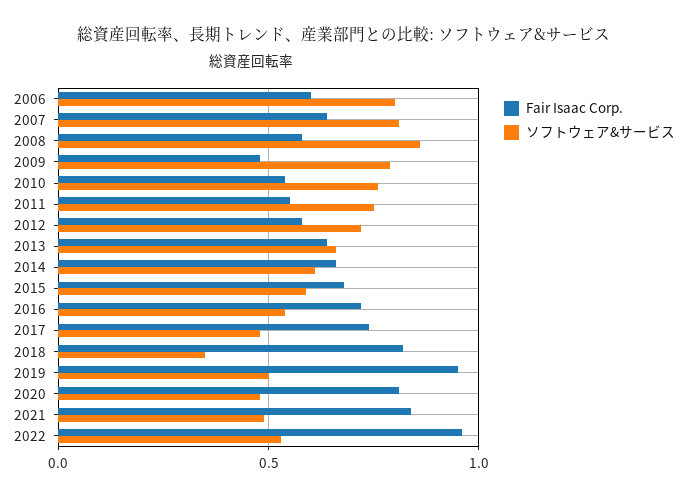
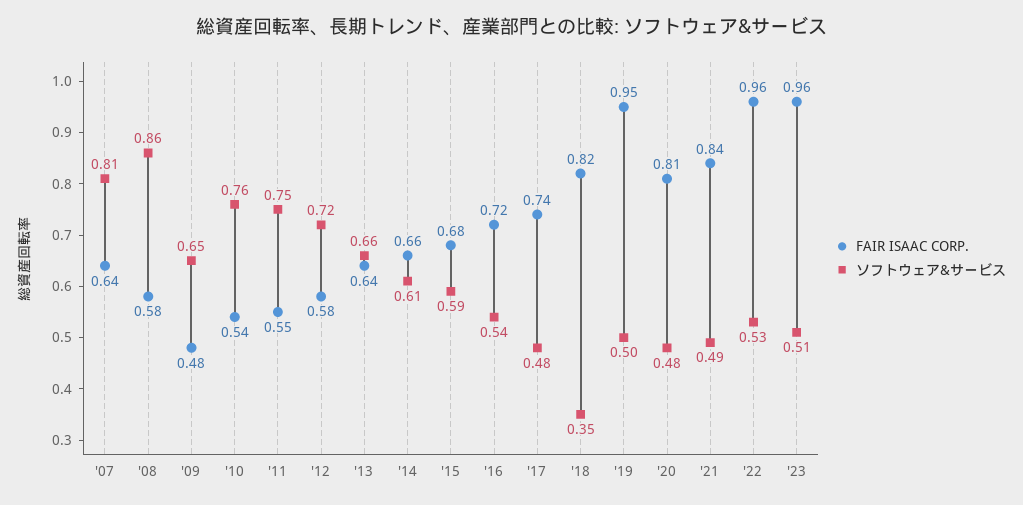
Fair Isaac Corp., 2006: 0.6 -> none
ソフトウェア&サービス, 2006: 0.8 -> none
ソフトウェア&サービス, 2009: 0.8 -> 0.65
Fair Isaac Corp., '23: none -> 0.96
ソフトウェア&サービス, '23: none -> 0.51

